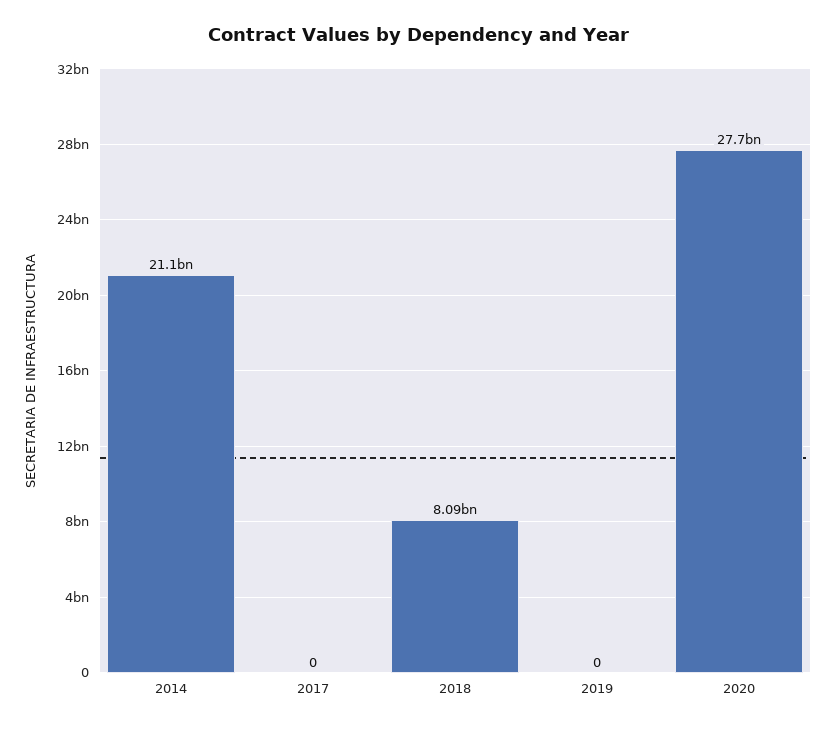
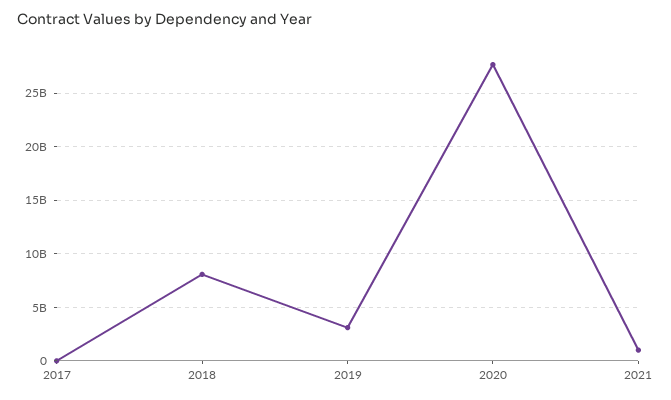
2014: 21100000000 -> none
2019: 0 -> 3000000000
2021: none -> 1000000000

